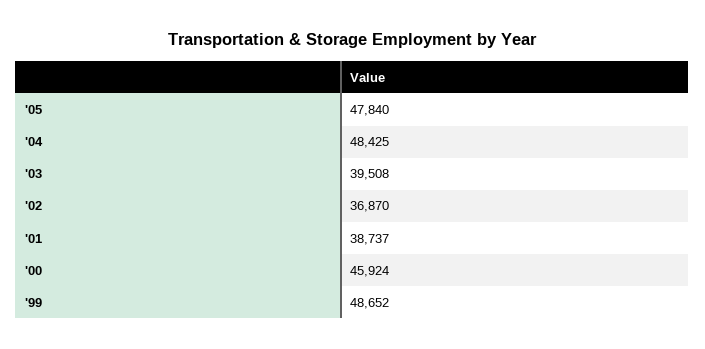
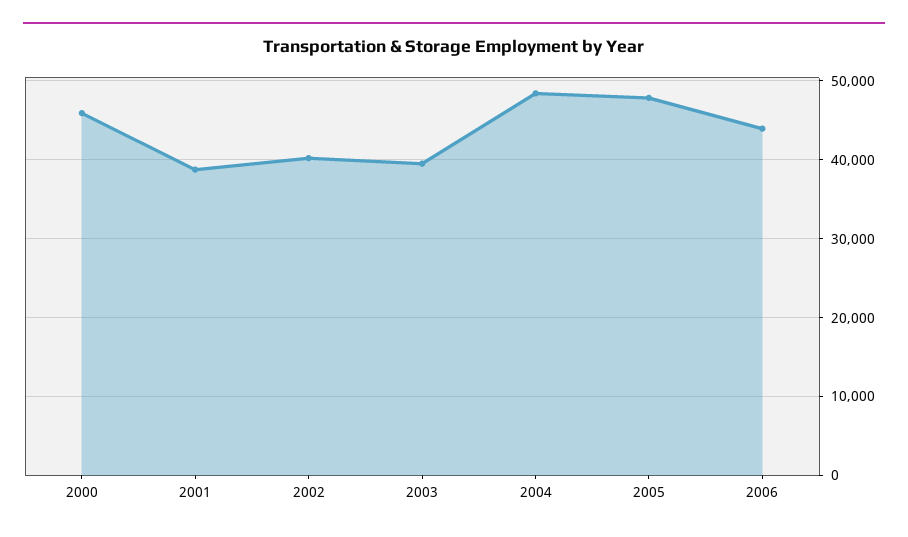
'02: 36870 -> 40000
'99: 48652 -> none
2006: none -> 44000

